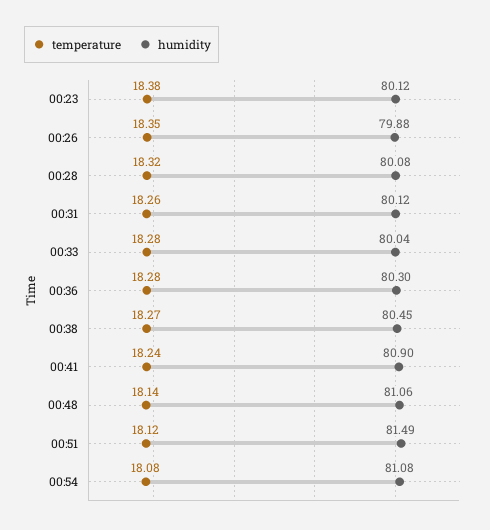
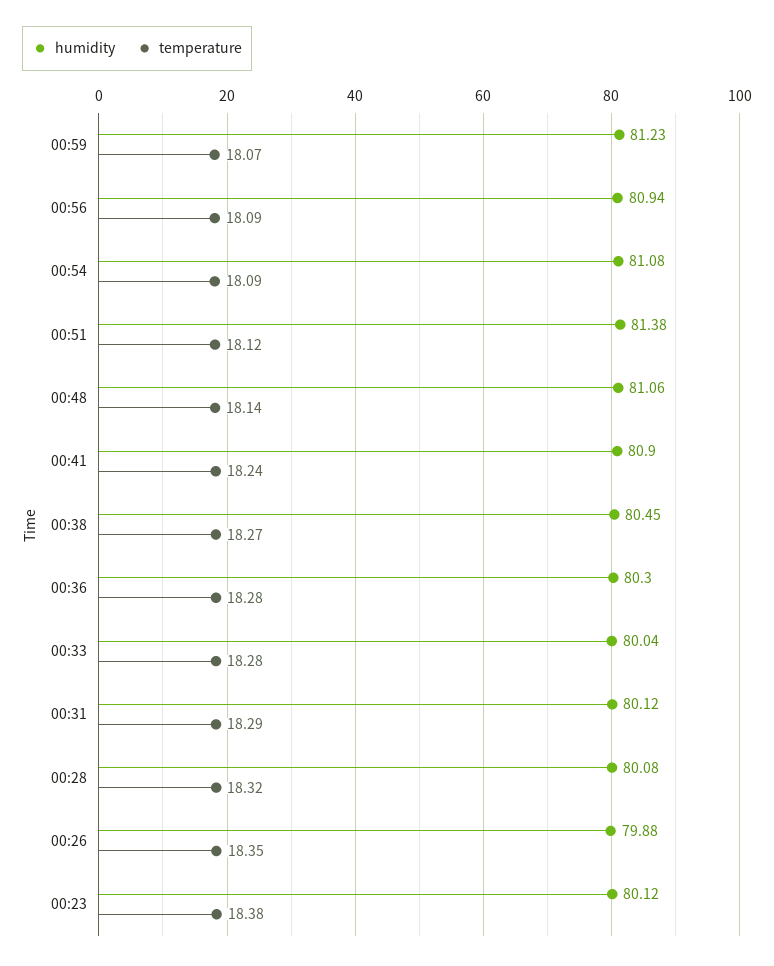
temperature, 00:31: 18.26 -> 18.29
humidity, 00:51: 81.49 -> 81.38
temperature, 00:54: 18.08 -> 18.09
humidity, 00:59: none -> 81.23
temperature, 00:59: none -> 18.07
humidity, 00:56: none -> 80.94
temperature, 00:56: none -> 18.09

